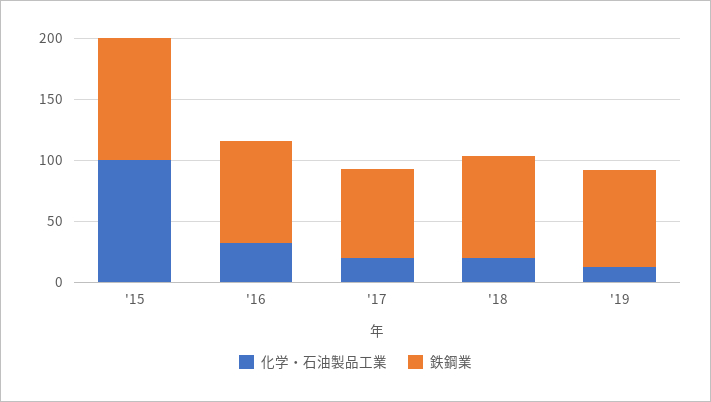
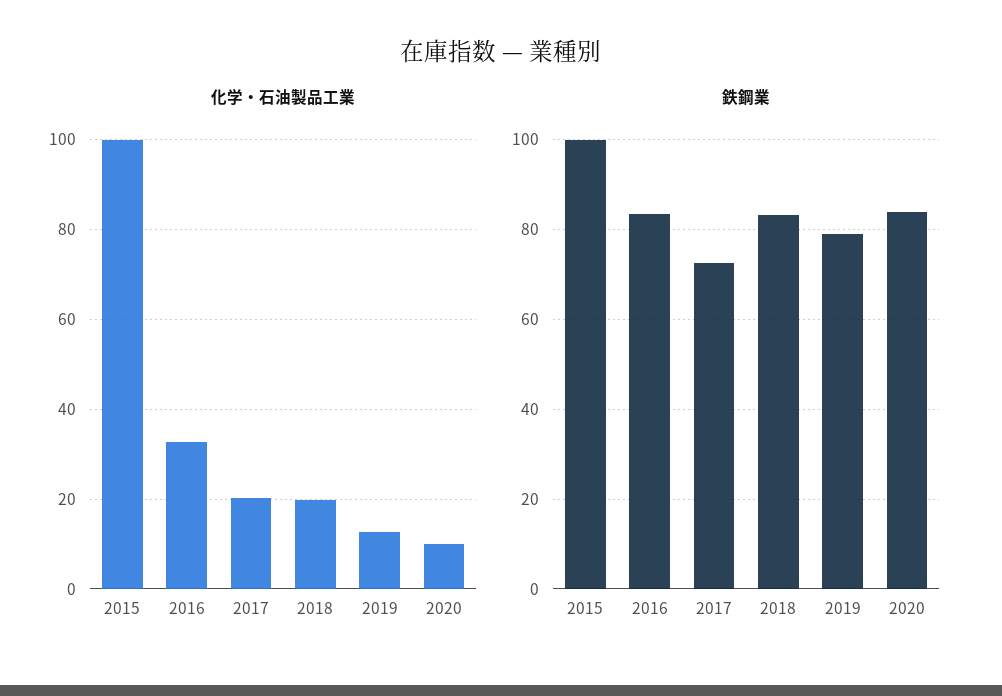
化学・石油製品工業, 2020: none -> 10
鉄鋼業, 2020: none -> 84

